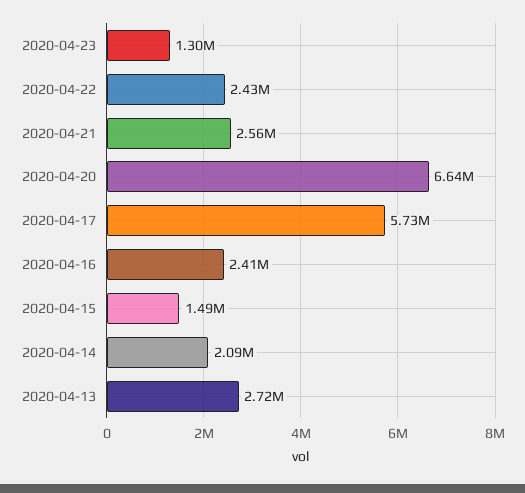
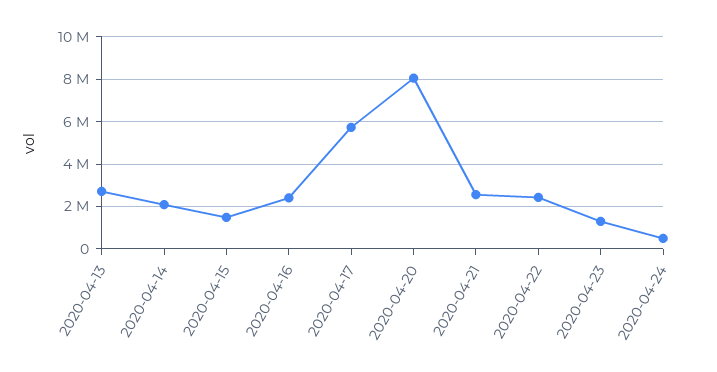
2020-04-20: 6640000 -> 8000000
2020-04-24: none -> 500000

